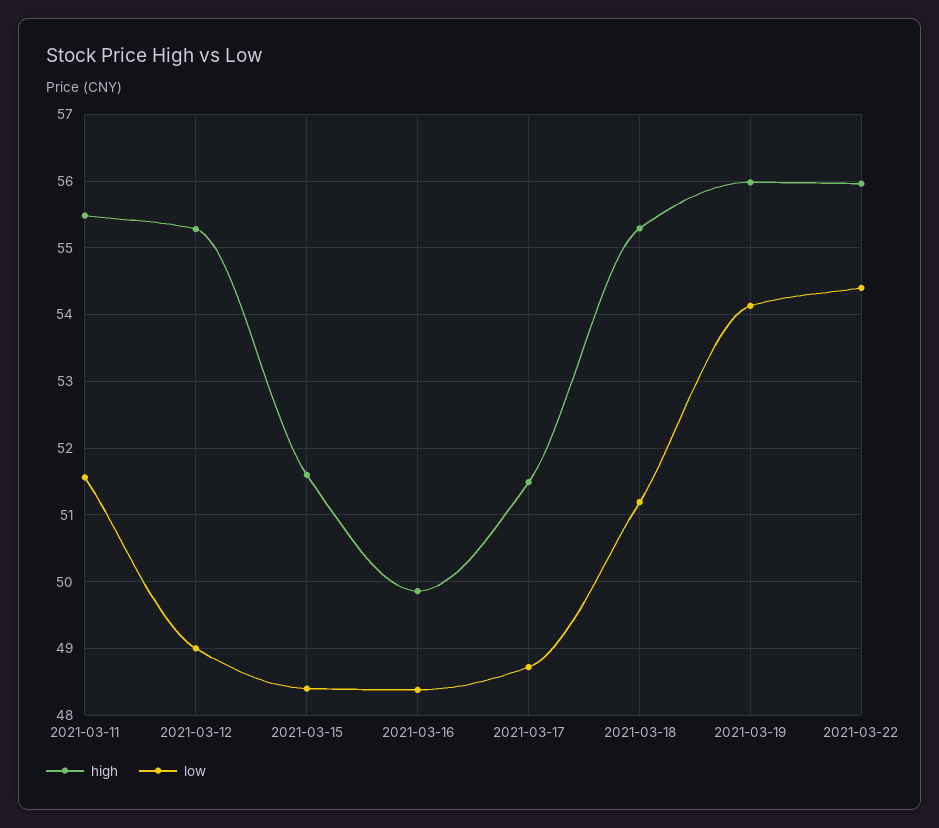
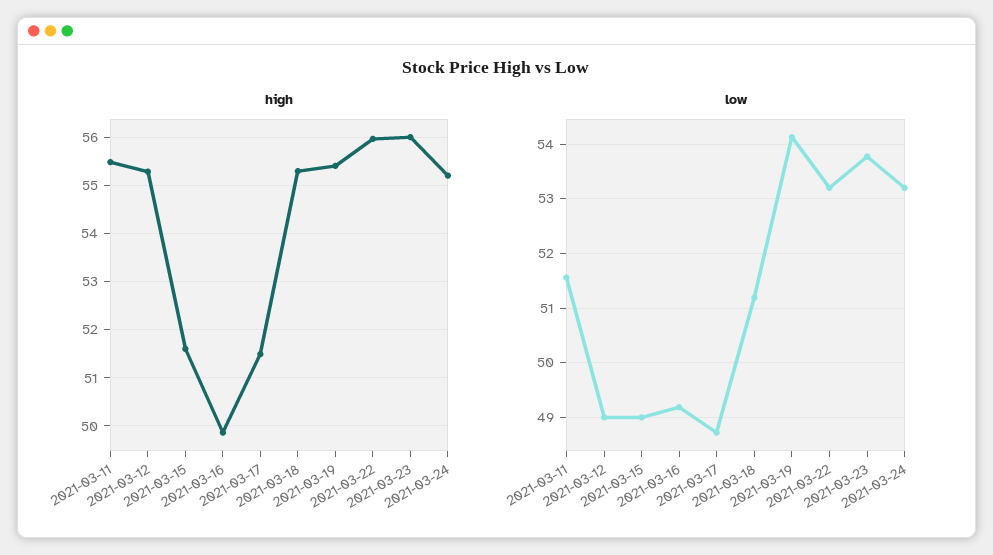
low, 2021-03-15: 48.4 -> 49
low, 2021-03-16: 48.4 -> 49.2
high, 2021-03-19: 56 -> 55.4
low, 2021-03-22: 54.4 -> 53.2
high, 2021-03-23: none -> 56
high, 2021-03-24: none -> 55.2
low, 2021-03-23: none -> 53.8
low, 2021-03-24: none -> 53.2

